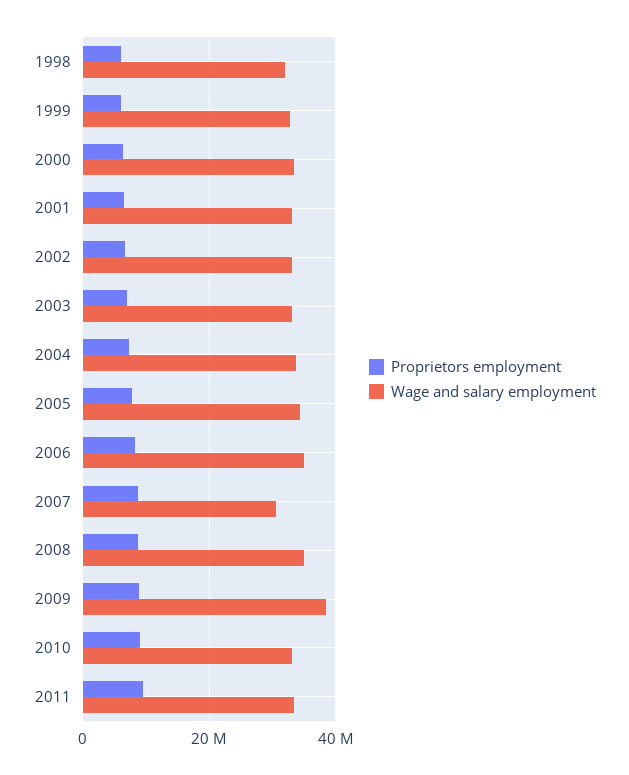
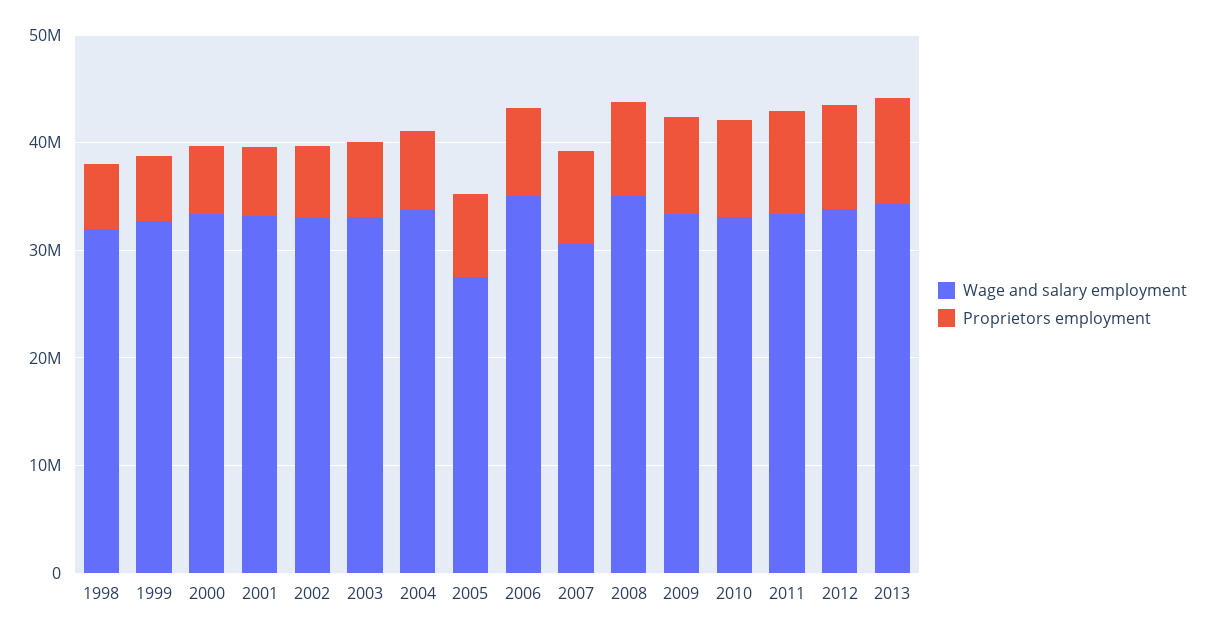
Wage and salary employment, 2005: 34000000 -> 28000000
Wage and salary employment, 2009: 38000000 -> 34000000
Wage and salary employment, 2012: none -> 34000000
Proprietors employment, 2012: none -> 10000000
Wage and salary employment, 2013: none -> 34000000
Proprietors employment, 2013: none -> 10000000

